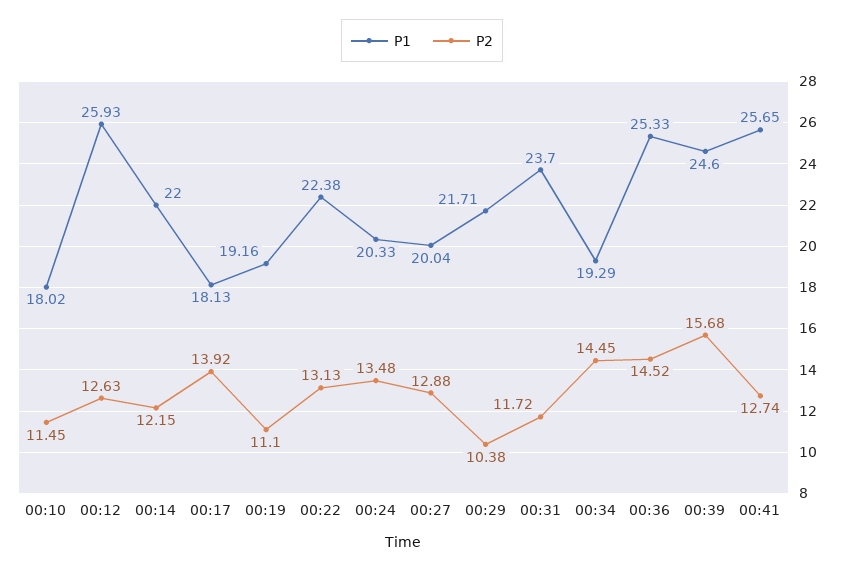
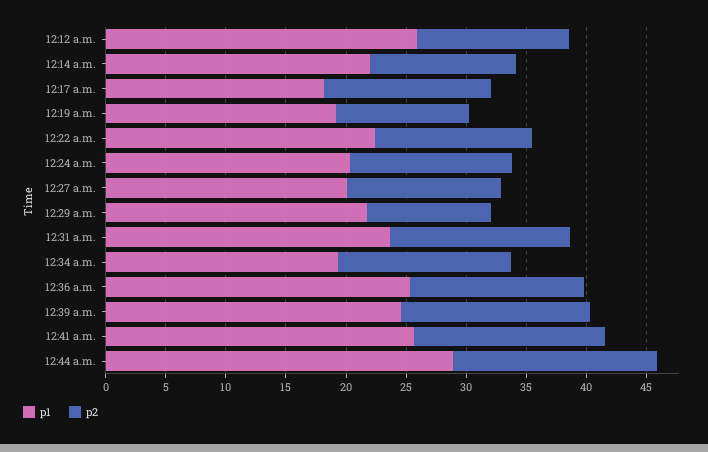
P1, 00:10: 18.02 -> none
P2, 00:10: 11.45 -> none
P2, 00:31: 11.72 -> 15
P2, 00:41: 12.74 -> 16
P1, 12:44 a.m.: none -> 29
P2, 12:44 a.m.: none -> 17

